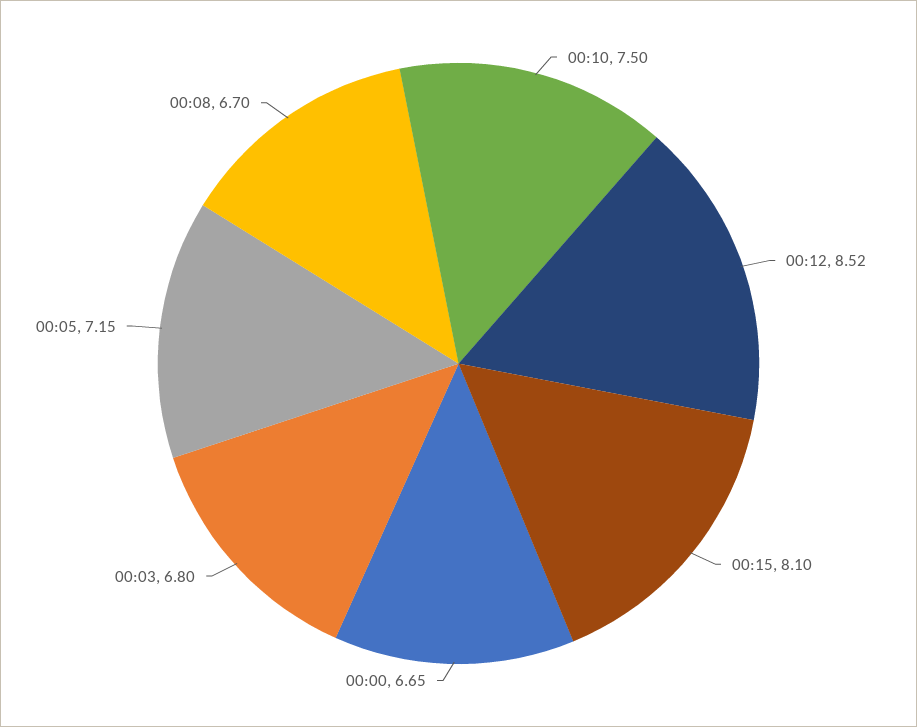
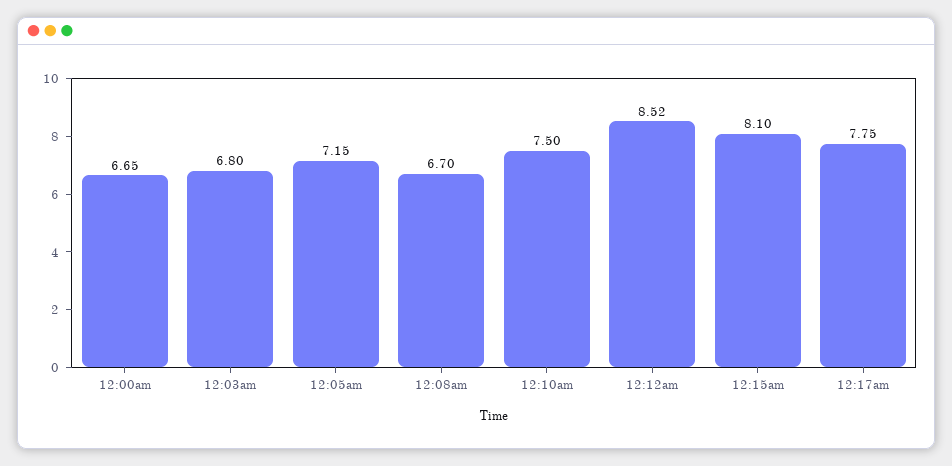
12:17am: none -> 7.75

